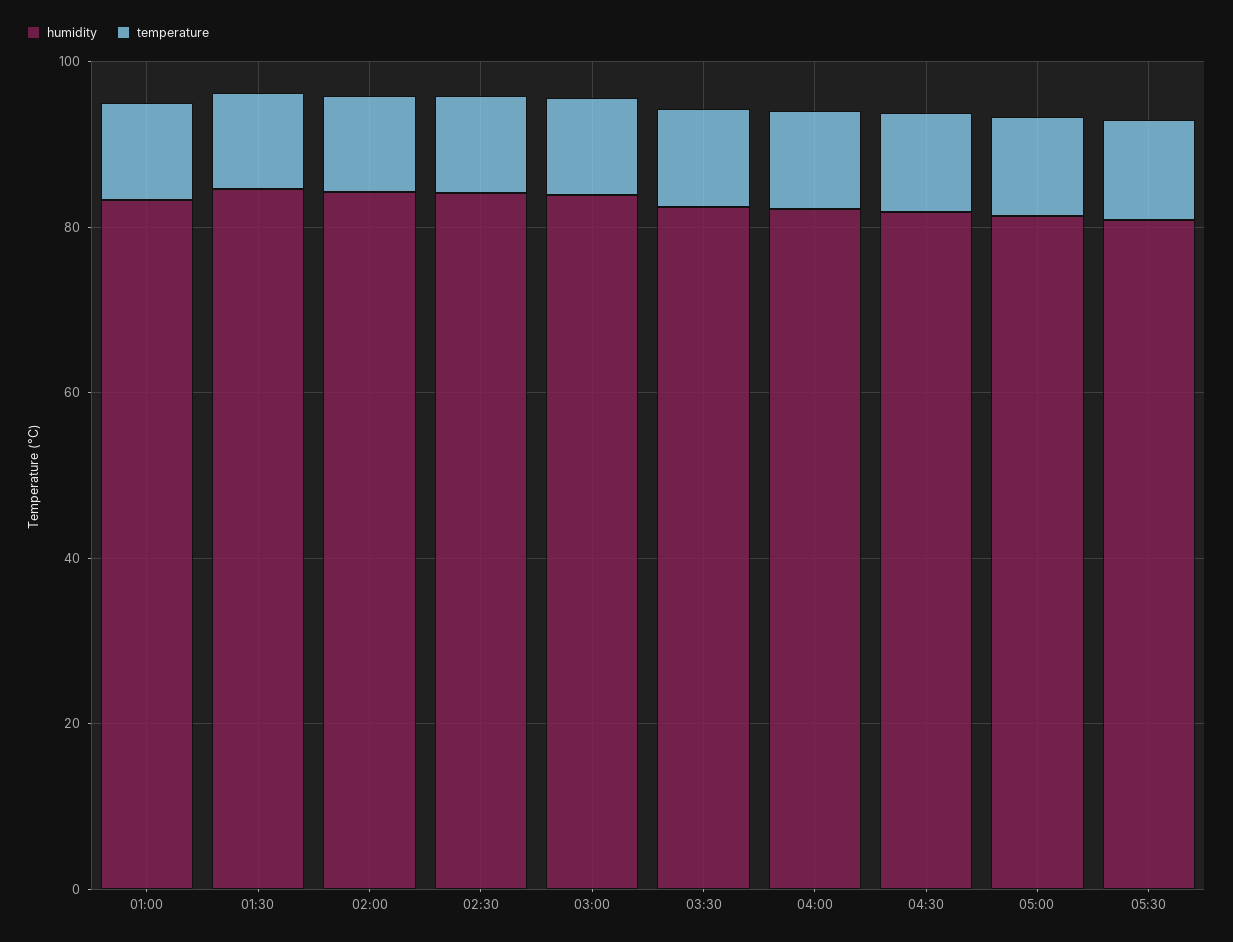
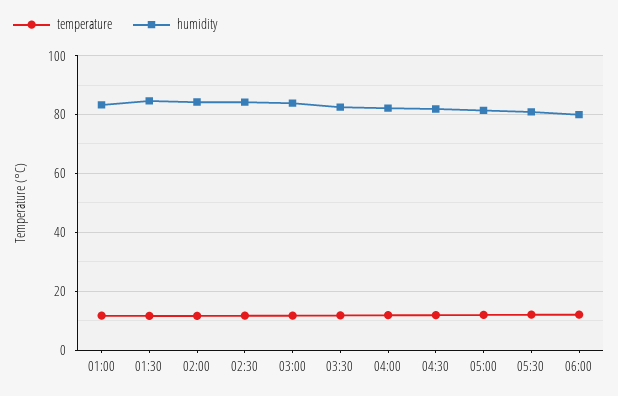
temperature, 06:00: none -> 12.5
humidity, 06:00: none -> 80

